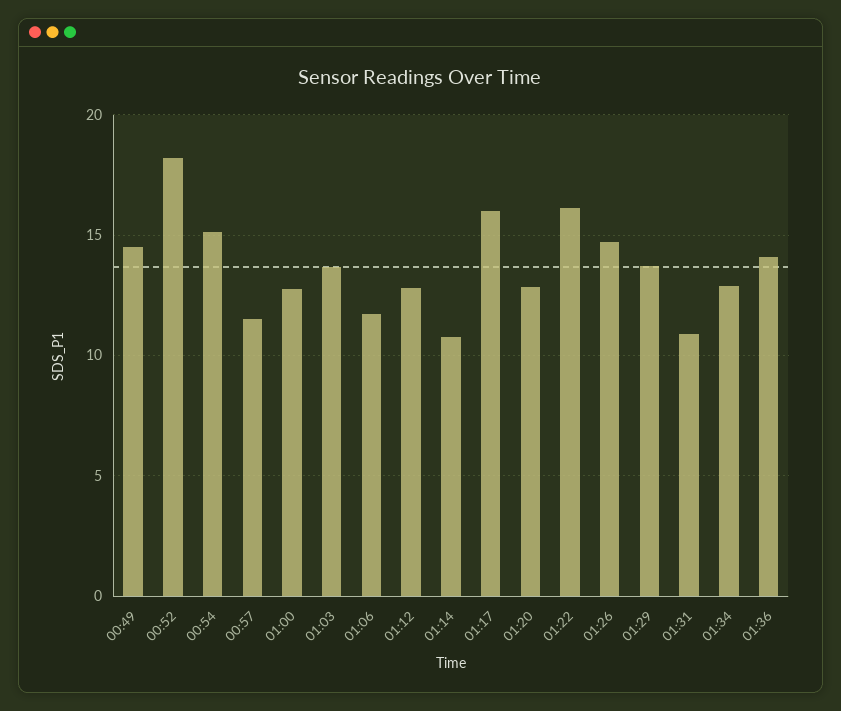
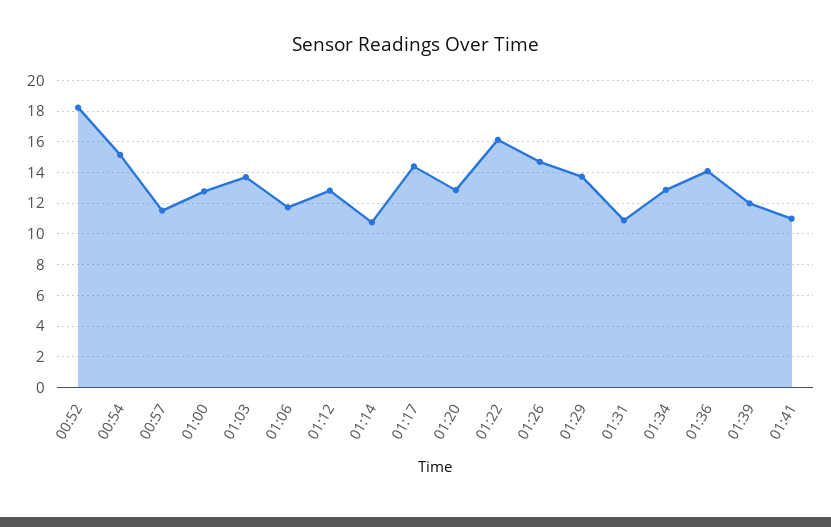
00:49: 14.5 -> none
01:17: 16 -> 14.5
01:39: none -> 12
01:41: none -> 11

